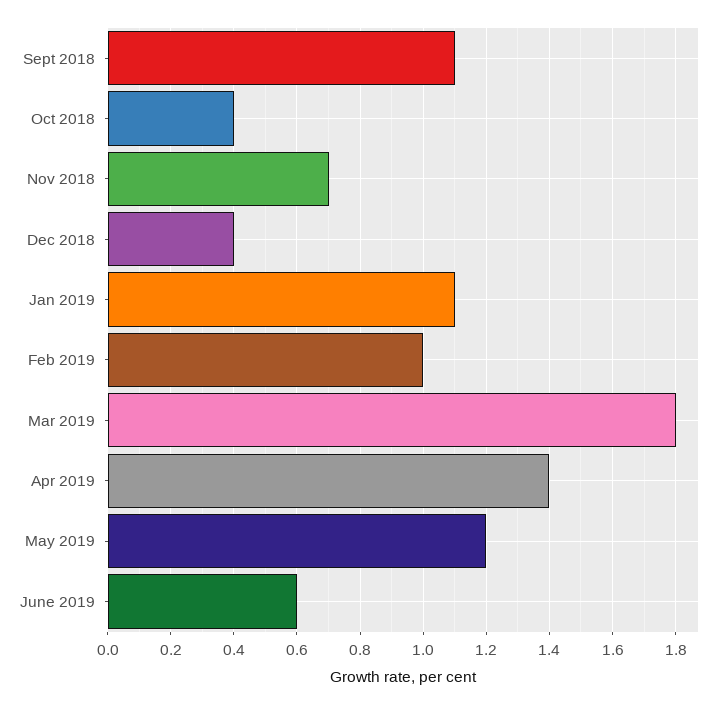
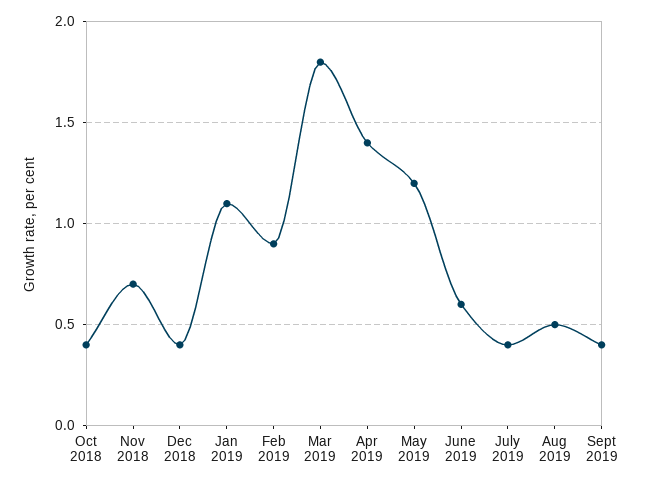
Sept 2018: 1.1 -> none
Feb 2019: 1 -> 0.9
July 2019: none -> 0.4
Aug 2019: none -> 0.5
Sept 2019: none -> 0.4

